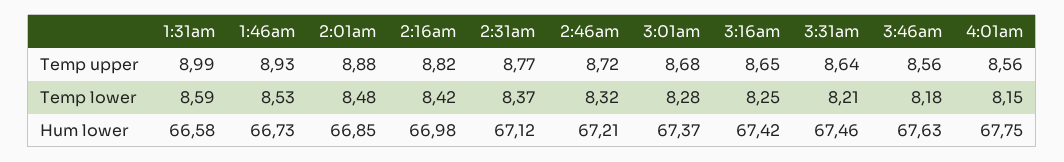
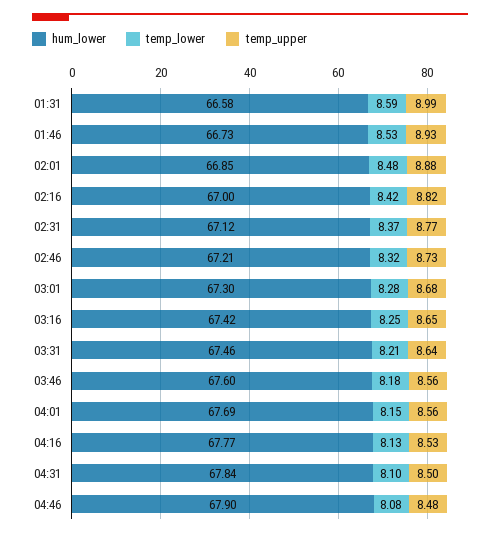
Temp upper, 2:46am: 8.72 -> 8.73
Hum lower, 2:16am: 66.98 -> 67
Hum lower, 3:01am: 67.37 -> 67.3
Hum lower, 3:46am: 67.63 -> 67.6
Hum lower, 4:01am: 67.75 -> 67.69
Hum lower, 04:16: none -> 67.77
Temp lower, 04:16: none -> 8.13
Temp upper, 04:16: none -> 8.53
Hum lower, 04:31: none -> 67.84
Temp lower, 04:31: none -> 8.1
Temp upper, 04:31: none -> 8.5
Hum lower, 04:46: none -> 67.9
Temp lower, 04:46: none -> 8.08
Temp upper, 04:46: none -> 8.48

